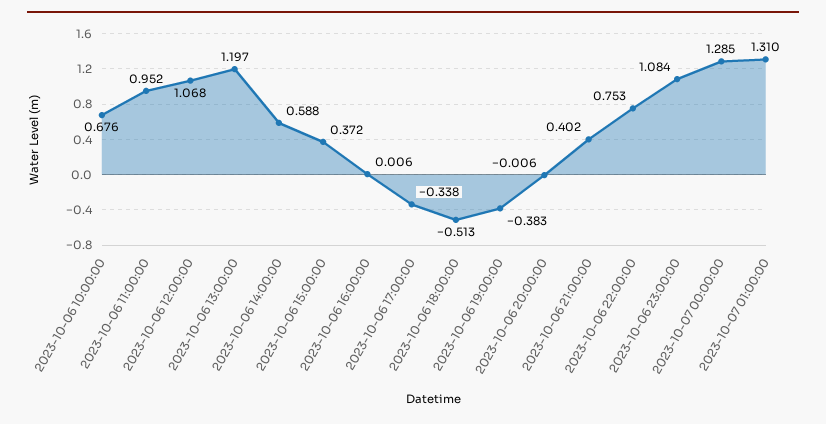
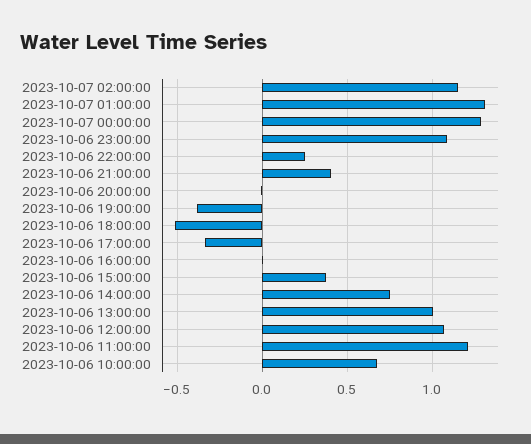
2023-10-06 11:00:00: 0.952 -> 1.2
2023-10-06 13:00:00: 1.197 -> 1
2023-10-06 14:00:00: 0.588 -> 0.75
2023-10-06 22:00:00: 0.753 -> 0.25
2023-10-07 02:00:00: none -> 1.15

